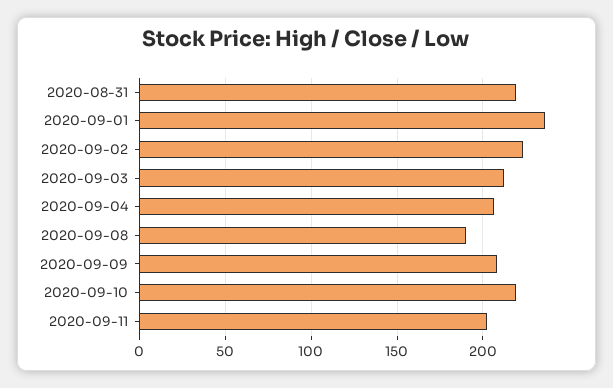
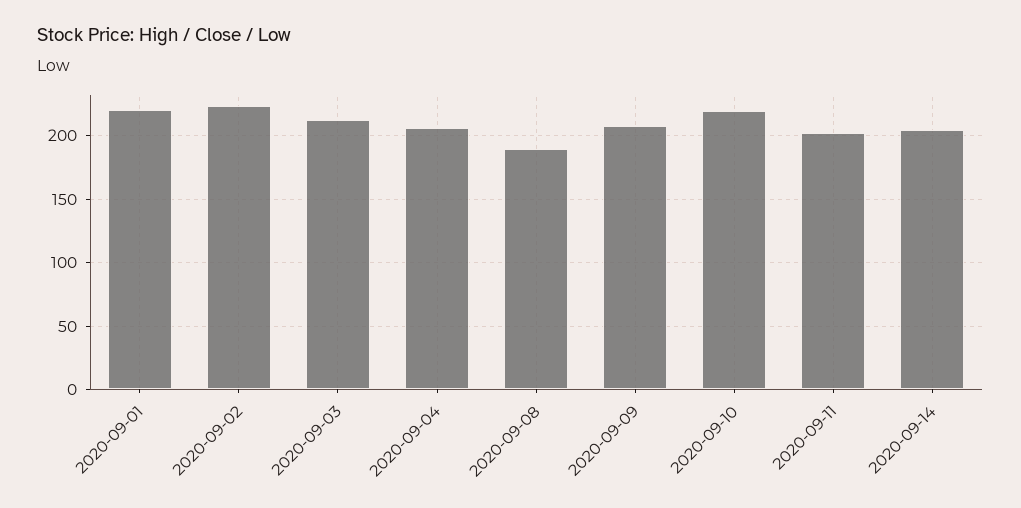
2020-08-31: 220 -> none
2020-09-01: 235 -> 220
2020-09-14: none -> 205

